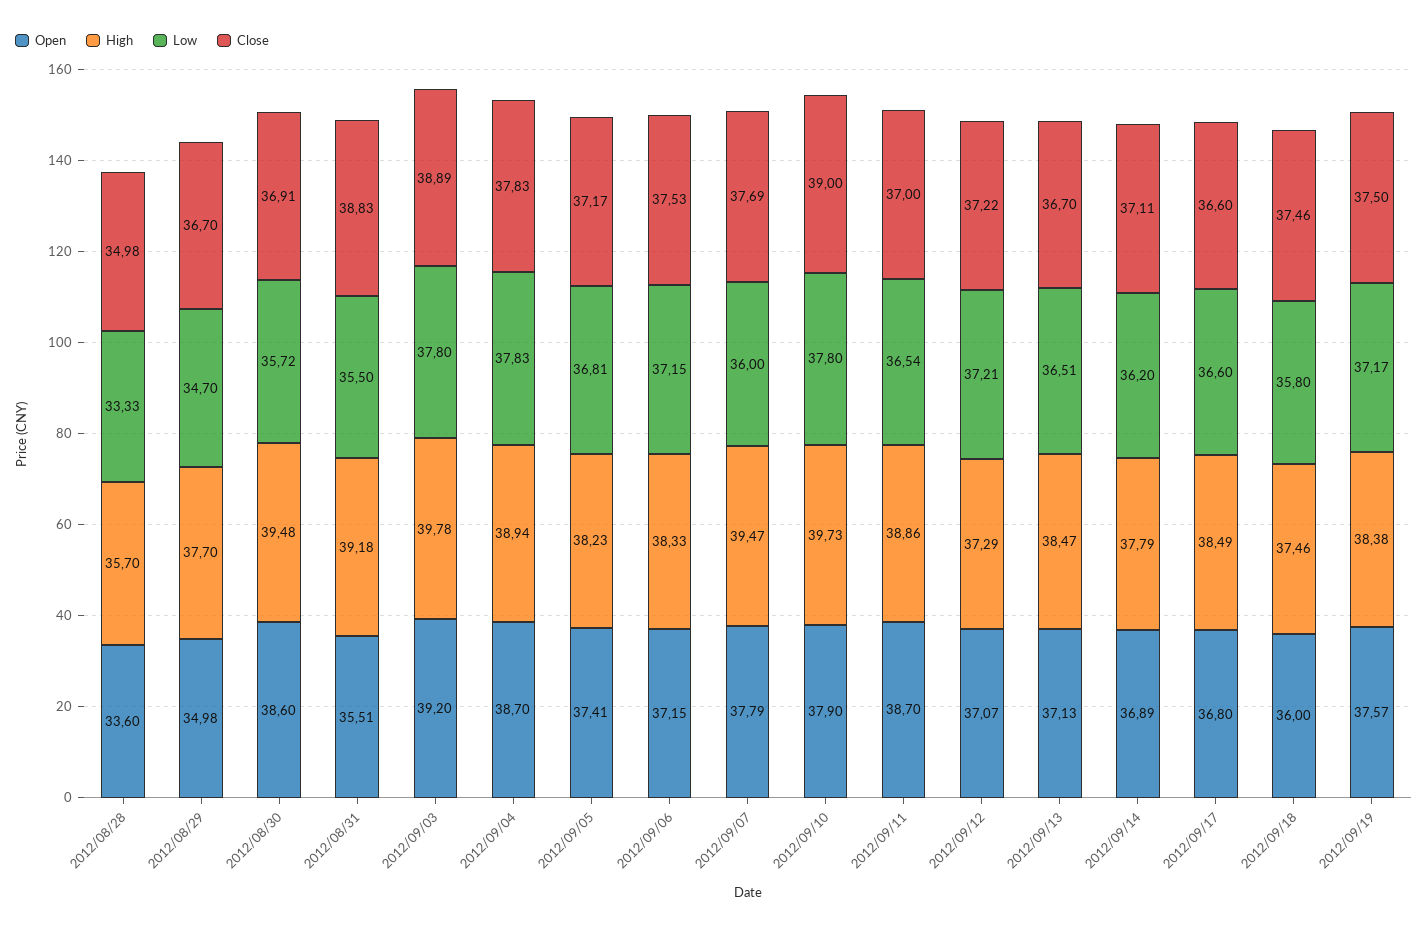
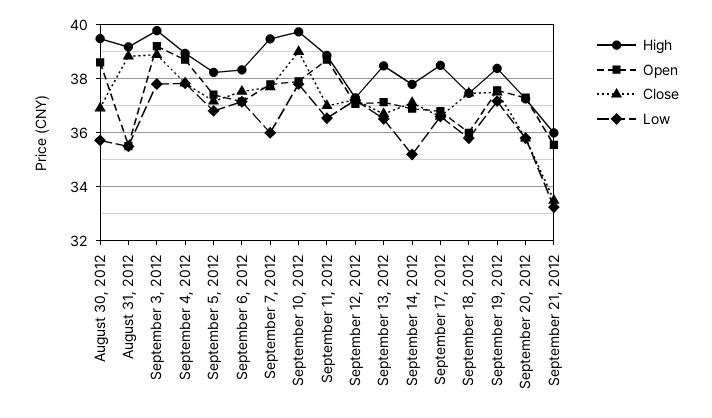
Open, 2012/08/28: 33.6 -> none
High, 2012/08/28: 35.7 -> none
Low, 2012/08/28: 33.33 -> none
Close, 2012/08/28: 34.98 -> none
Open, 2012/08/29: 34.98 -> none
High, 2012/08/29: 37.7 -> none
Low, 2012/08/29: 34.7 -> none
Close, 2012/08/29: 36.7 -> none
Low, 2012/09/14: 36.2 -> 35.25
High, September 20, 2012: none -> 37.25
Open, September 20, 2012: none -> 37.25
Close, September 20, 2012: none -> 35.75
Low, September 20, 2012: none -> 35.75
High, September 21, 2012: none -> 36
Open, September 21, 2012: none -> 35.5
Close, September 21, 2012: none -> 33.5
Low, September 21, 2012: none -> 33.25

